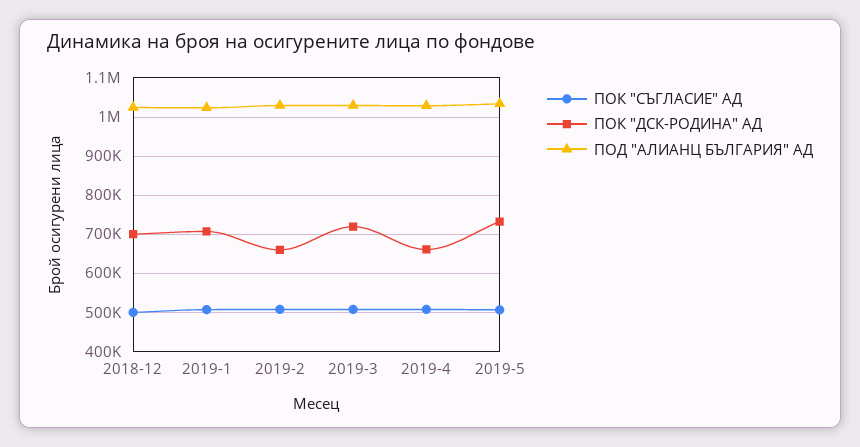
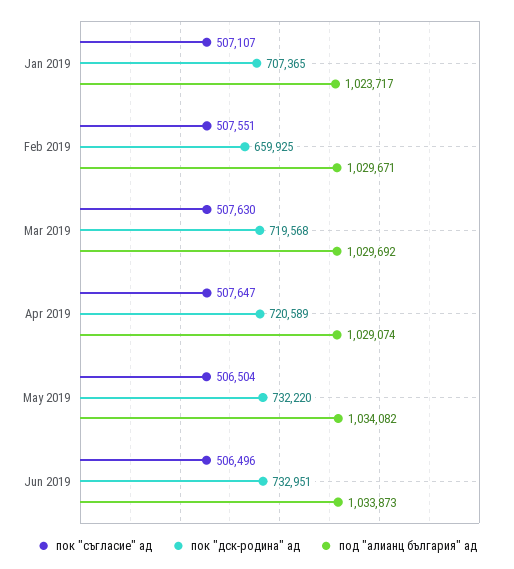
ПОК "СЪГЛАСИЕ" АД, 2018-12: 500000 -> none
ПОК "ДСК-РОДИНА" АД, 2018-12: 700000 -> none
ПОД "АЛИАНЦ БЪЛГАРИЯ" АД, 2018-12: 1020000 -> none
ПОК "ДСК-РОДИНА" АД, 2019-4: 660000 -> 720589
ПОК "СЪГЛАСИЕ" АД, Jun 2019: none -> 506496
ПОК "ДСК-РОДИНА" АД, Jun 2019: none -> 732951
ПОД "АЛИАНЦ БЪЛГАРИЯ" АД, Jun 2019: none -> 1033873

